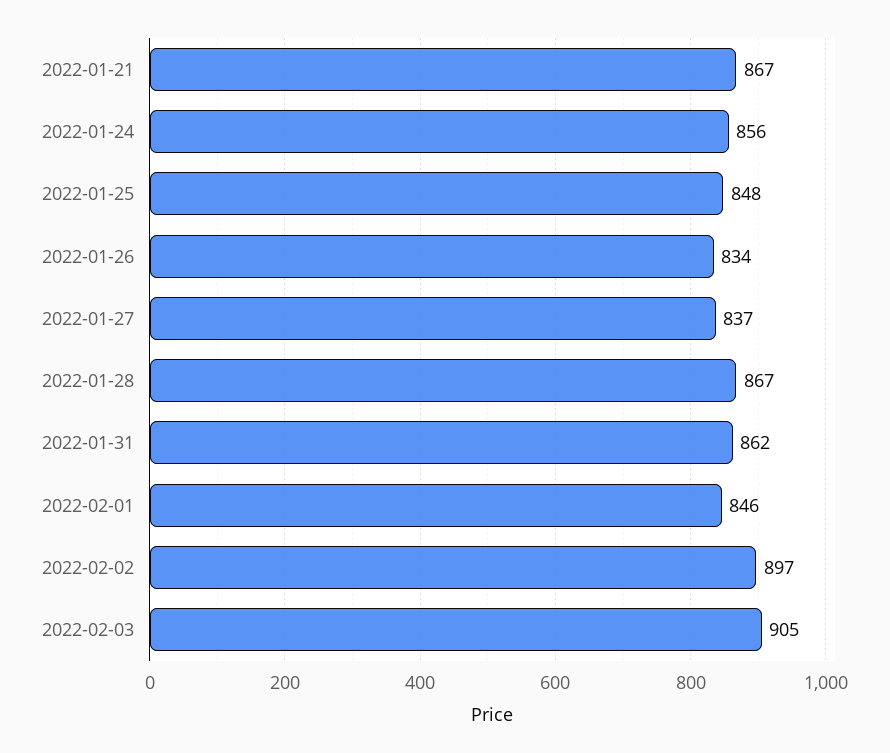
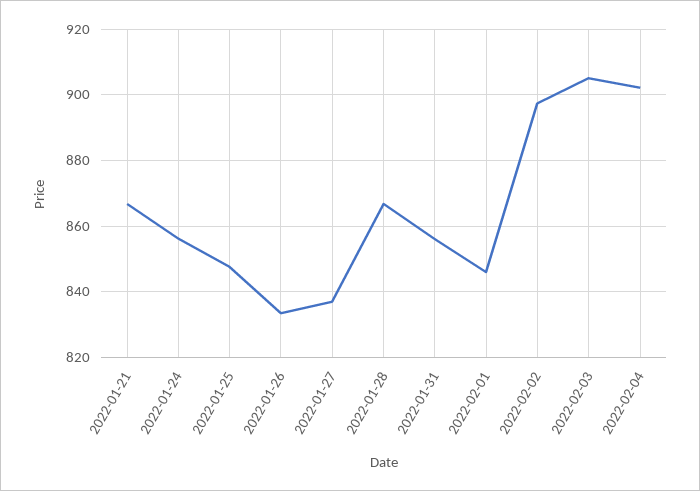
2022-01-31: 862 -> 856
2022-02-04: none -> 902

